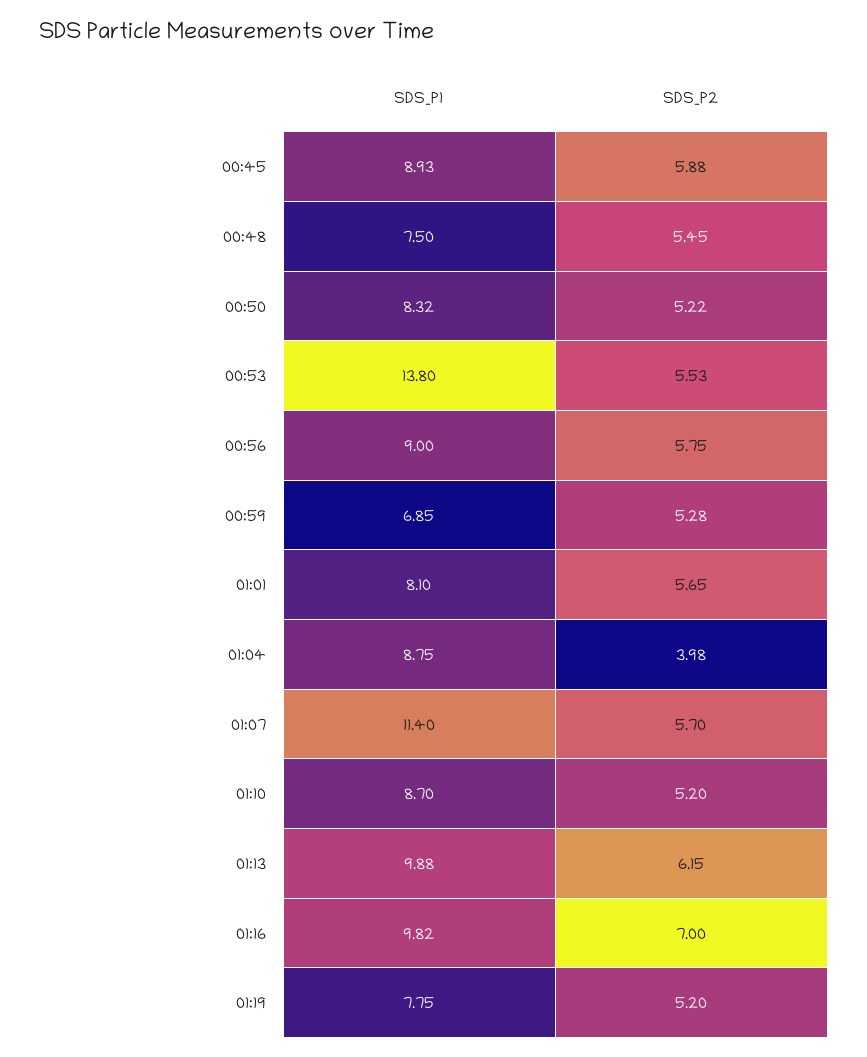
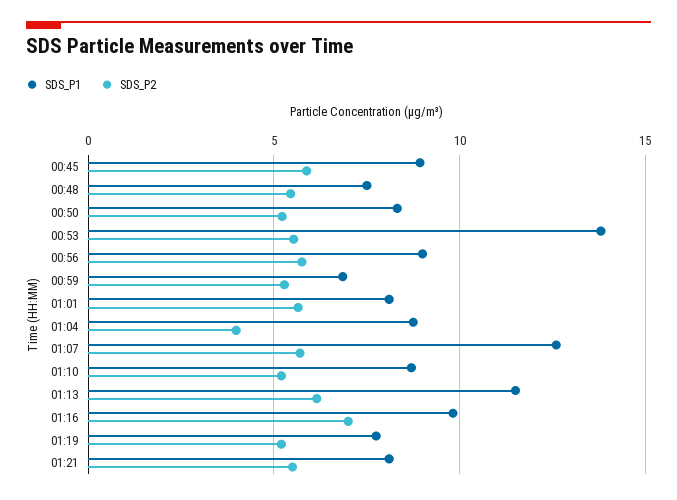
SDS_P1, 01:07: 11.4 -> 12.5
SDS_P1, 01:13: 9.88 -> 11.5
SDS_P1, 01:21: none -> 8
SDS_P2, 01:21: none -> 5.5

